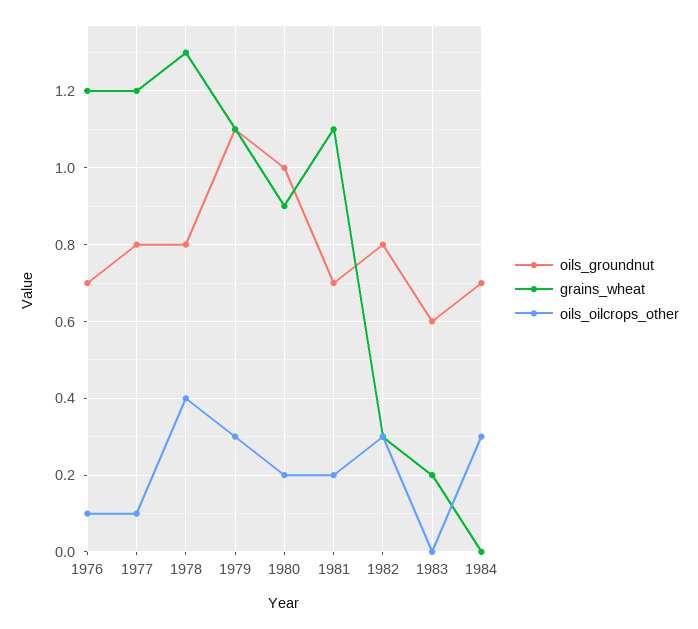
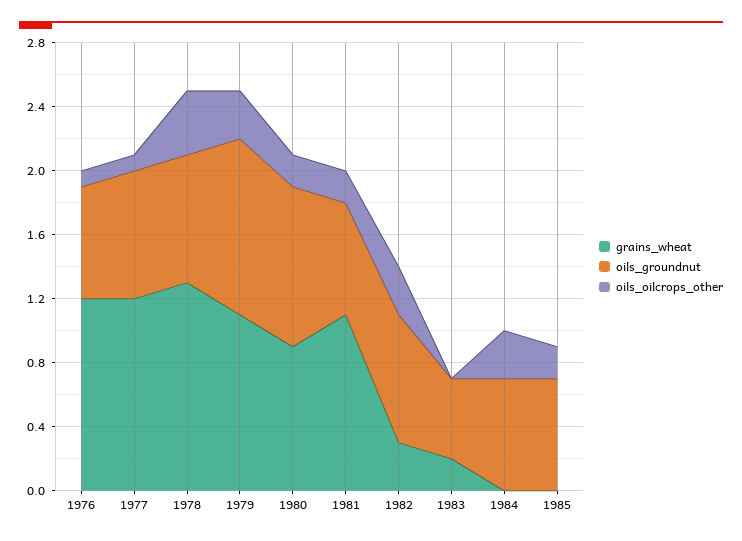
oils_groundnut, 1983: 0.6 -> 0.5
grains_wheat, 1985: none -> 0
oils_groundnut, 1985: none -> 0.7
oils_oilcrops_other, 1985: none -> 0.2

